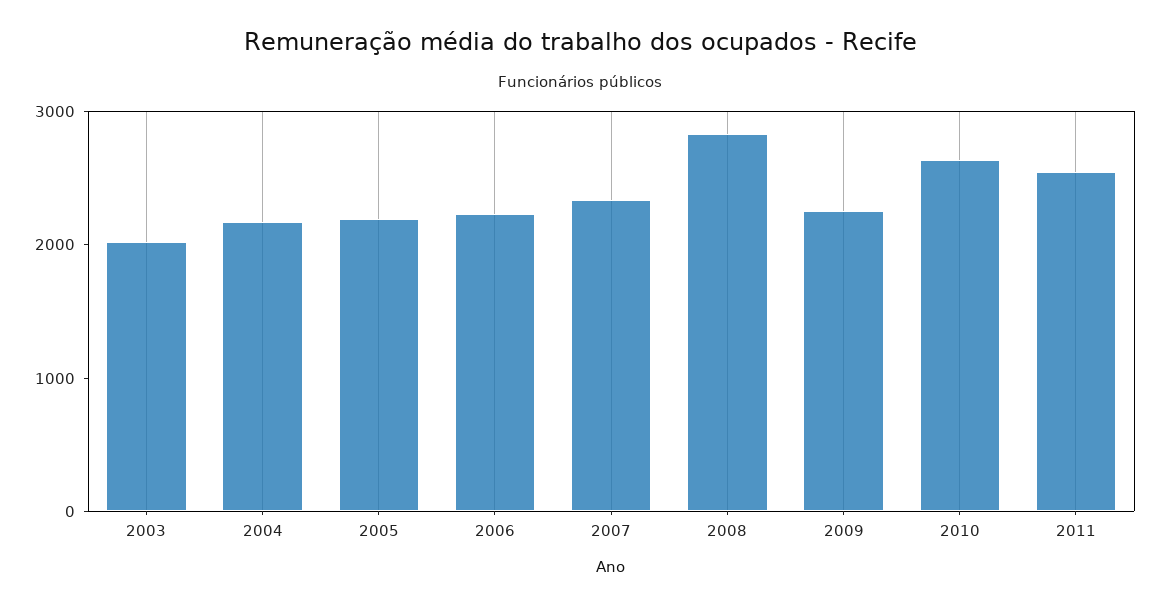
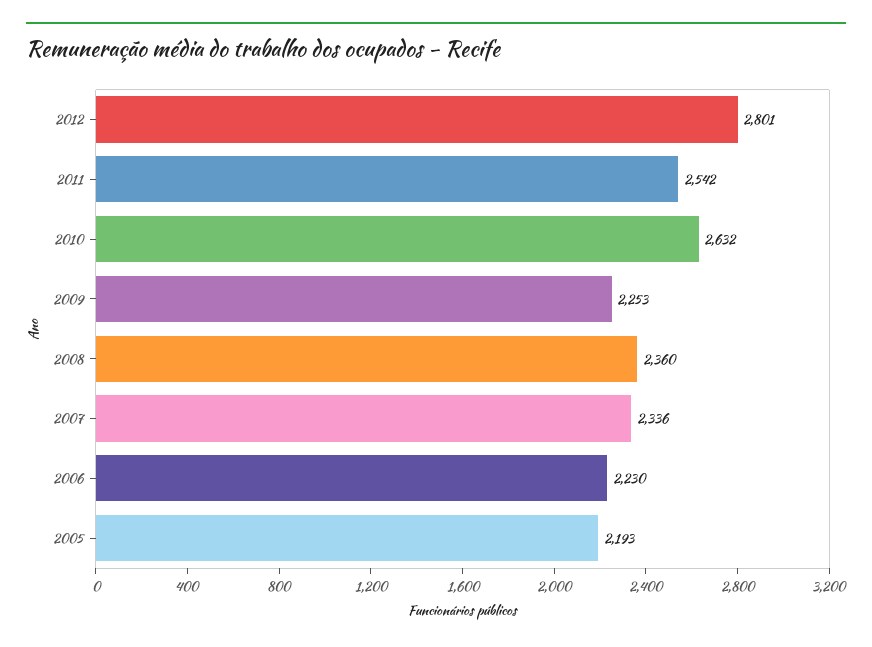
2003: 2000 -> none
2004: 2200 -> none
2008: 2800 -> 2360
2012: none -> 2801

